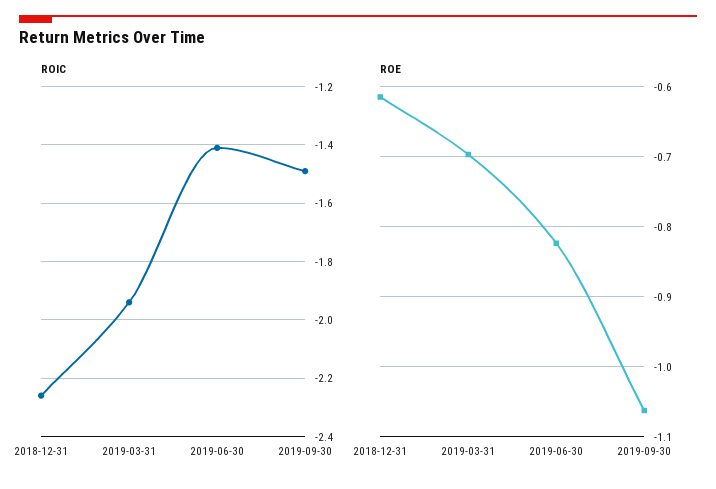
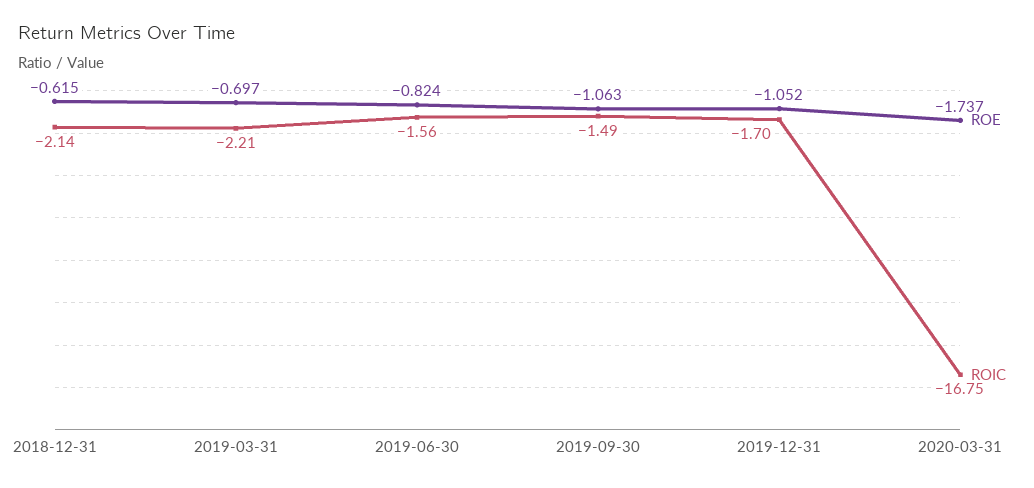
ROIC, 2018-12-31: -2.25 -> -2.14
ROIC, 2019-03-31: -1.95 -> -2.21
ROIC, 2019-06-30: -1.4 -> -1.56
ROE, 2019-12-31: none -> -1.052
ROIC, 2019-12-31: none -> -1.7
ROE, 2020-03-31: none -> -1.737
ROIC, 2020-03-31: none -> -16.75

